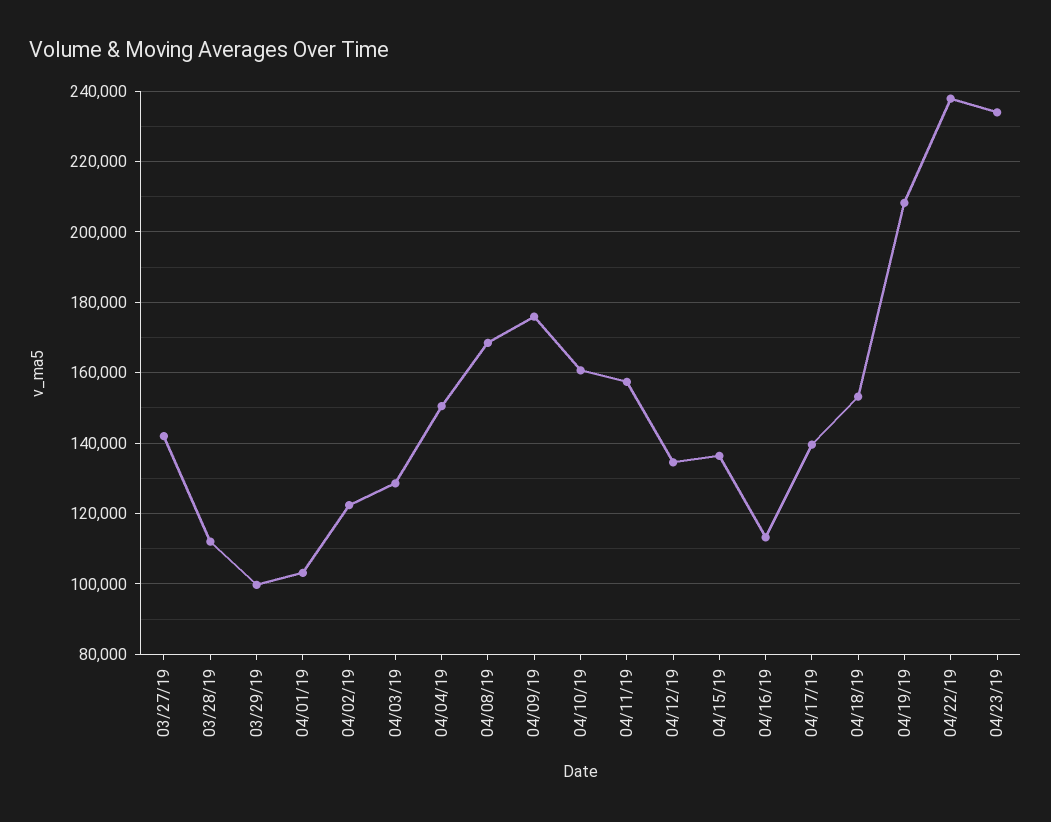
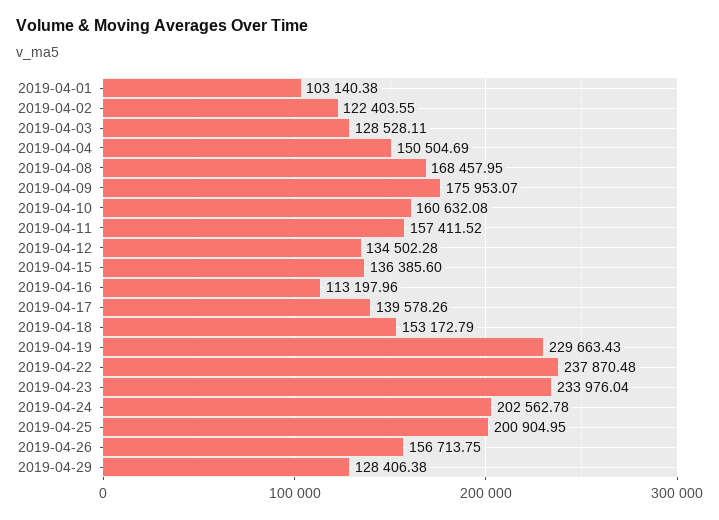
03/27/19: 142000 -> none
03/28/19: 112000 -> none
03/29/19: 100000 -> none
04/19/19: 208000 -> 229663.43
2019-04-24: none -> 202562.78
2019-04-25: none -> 200904.95
2019-04-26: none -> 156713.75
2019-04-29: none -> 128406.38

